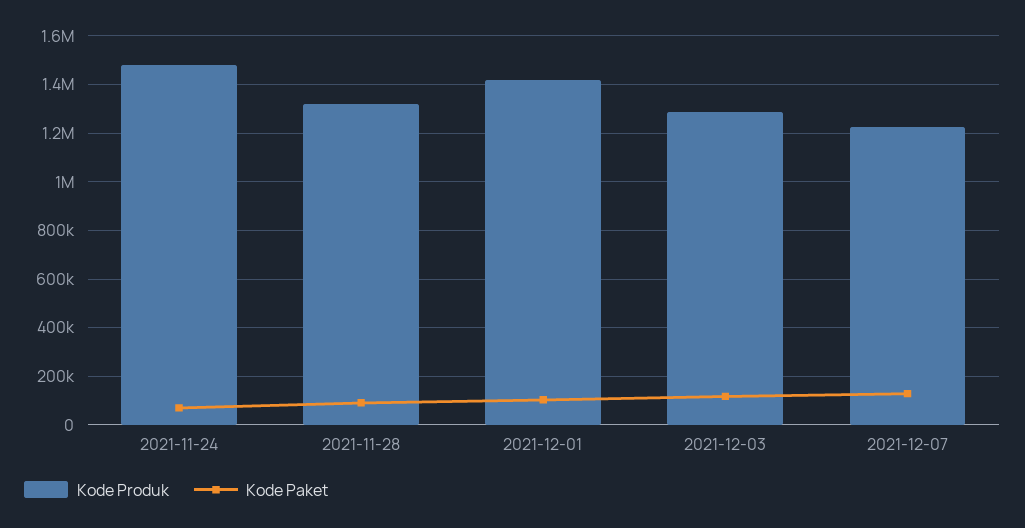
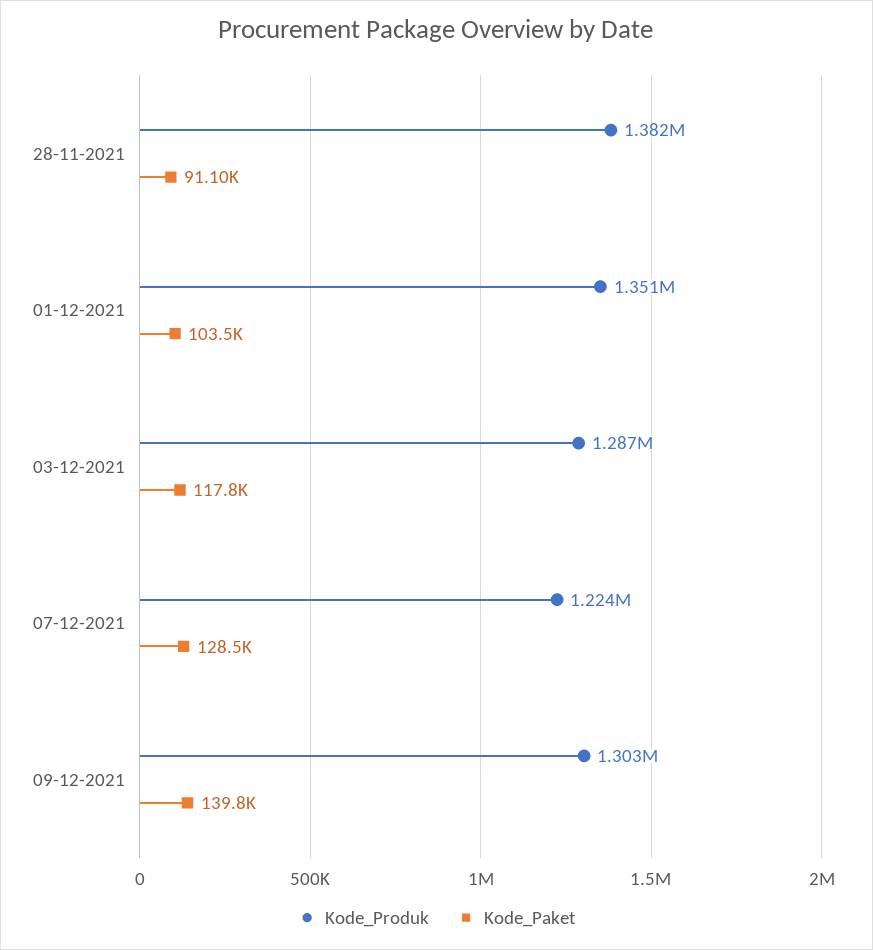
Kode Produk, 2021-11-24: 1475000 -> none
Kode Paket, 2021-11-24: 75000 -> none
Kode Produk, 2021-11-28: 1325000 -> 1382000
Kode Produk, 2021-12-01: 1425000 -> 1351000
Kode Produk, 09-12-2021: none -> 1303000
Kode Paket, 09-12-2021: none -> 139800

